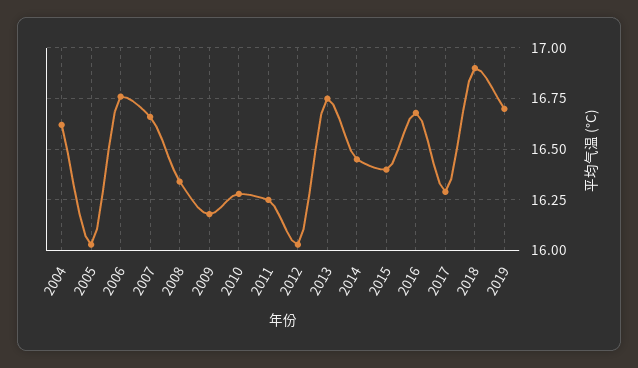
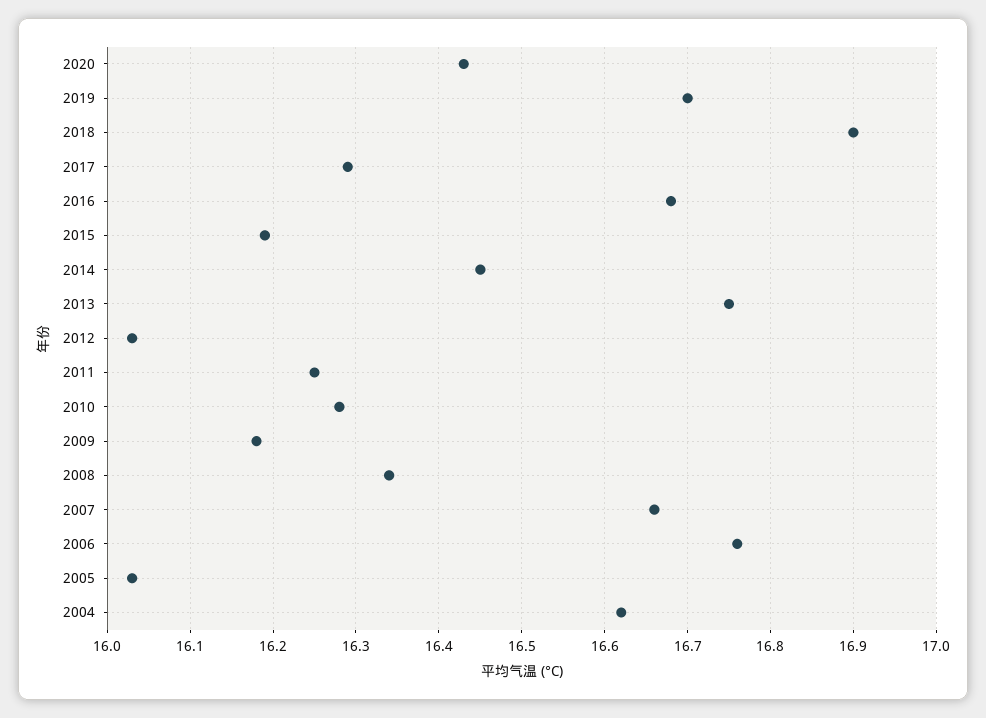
2015: 16.4 -> 16.19
2020: none -> 16.43

